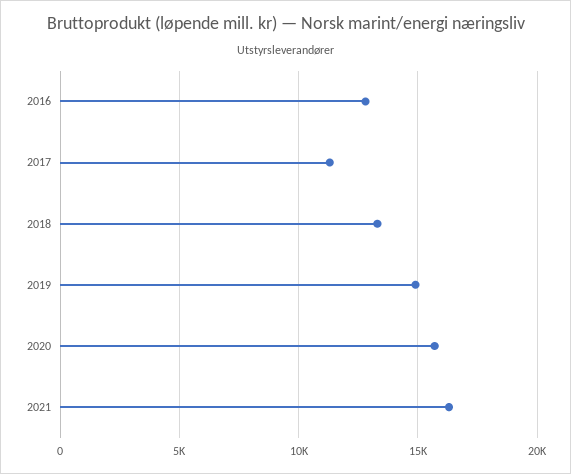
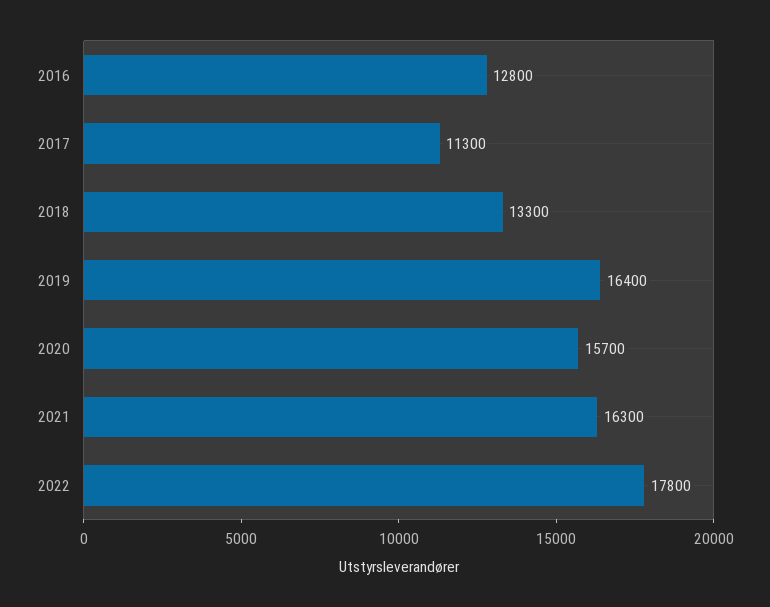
2019: 15000 -> 16400
2022: none -> 17800

